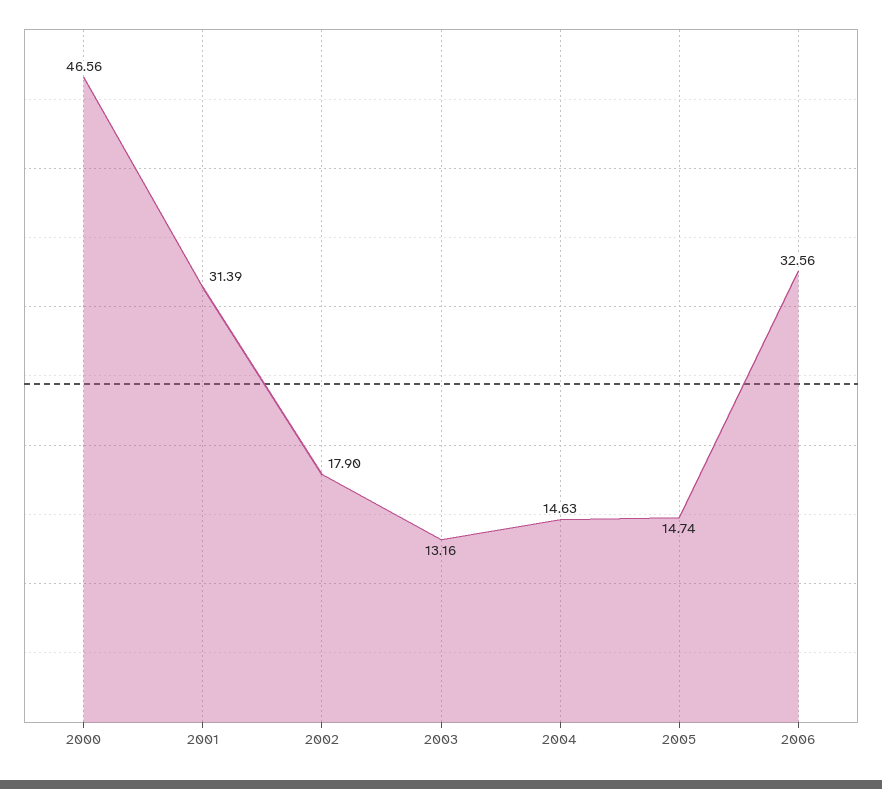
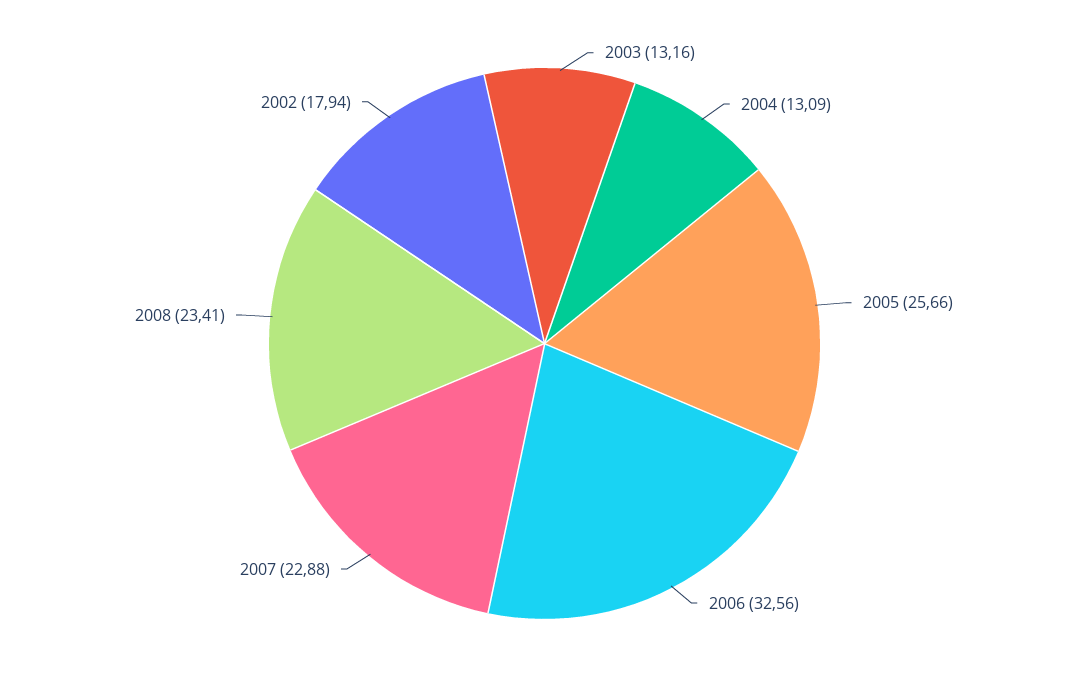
2000: 46.56 -> none
2001: 31.39 -> none
2002: 17.9 -> 17.94
2004: 14.63 -> 13.09
2005: 14.74 -> 25.66
2007: none -> 22.88
2008: none -> 23.41

